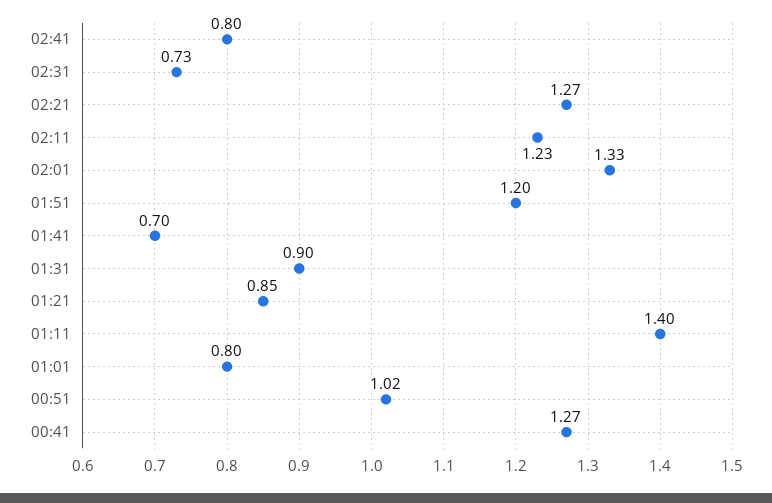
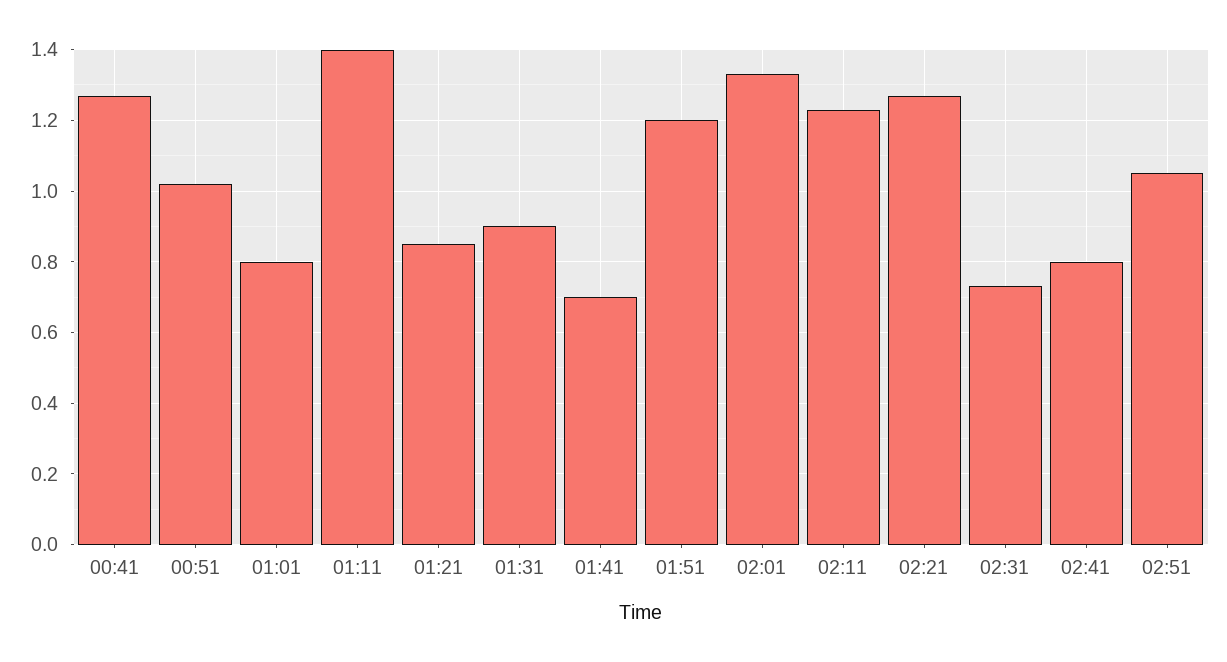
02:51: none -> 1.05

